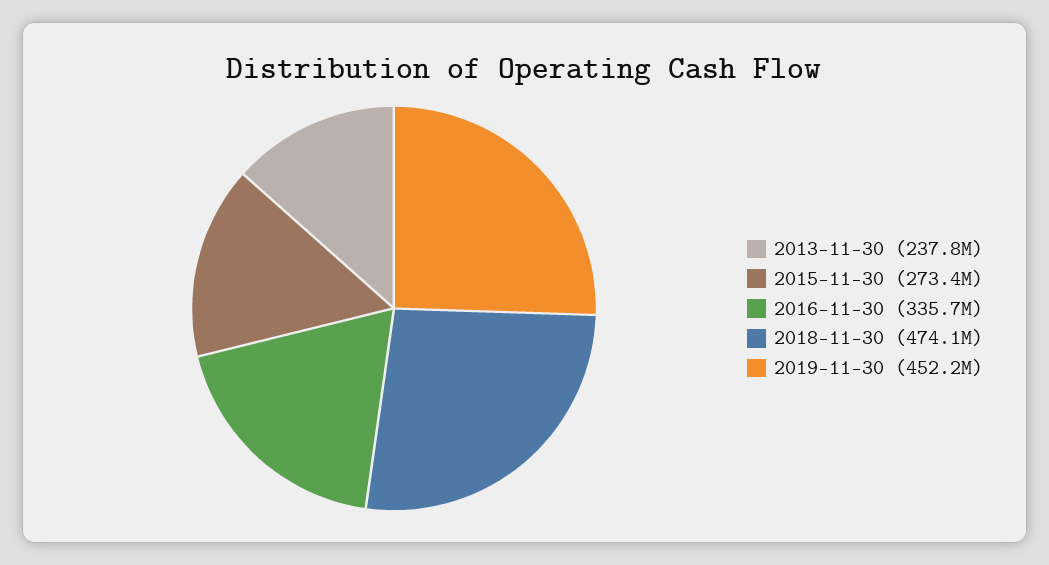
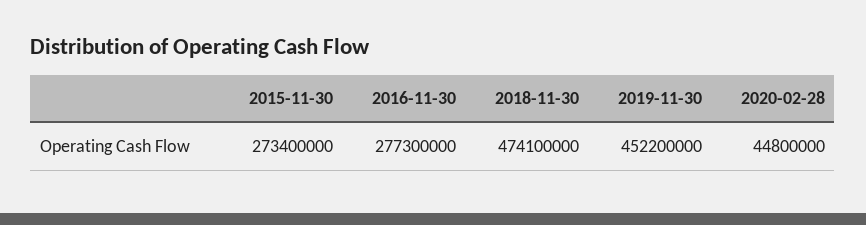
2013-11-30: 237800000 -> none
2016-11-30: 335700000 -> 277300000
2020-02-28: none -> 44800000

